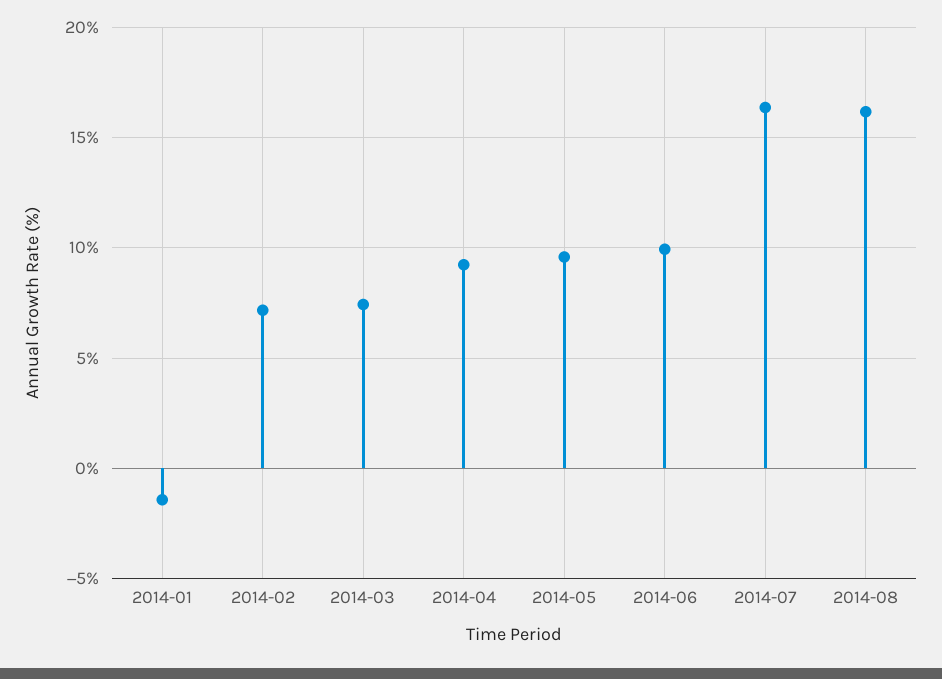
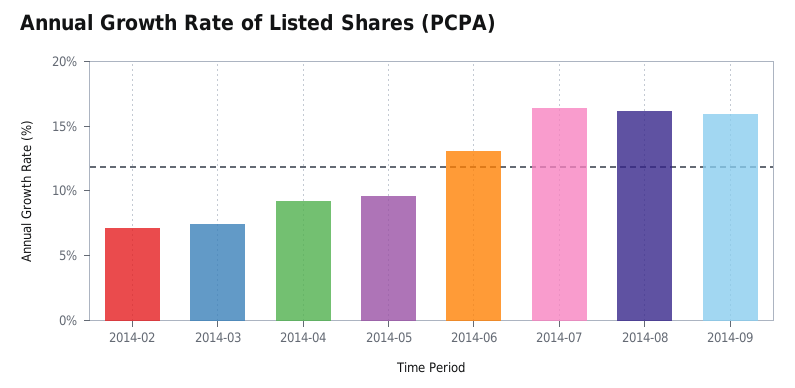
2014-01: -1.5 -> none
2014-06: 10 -> 13
2014-09: none -> 16

